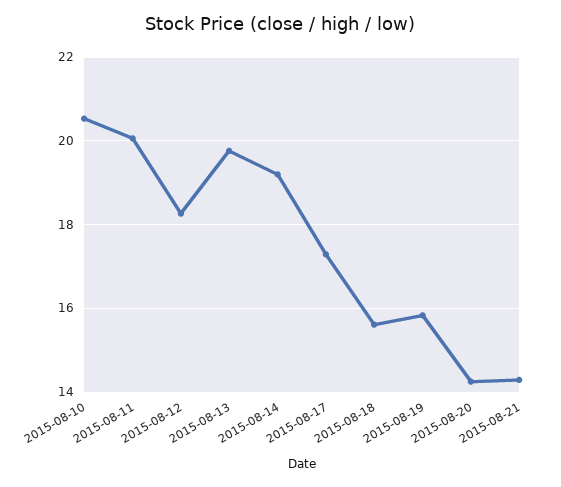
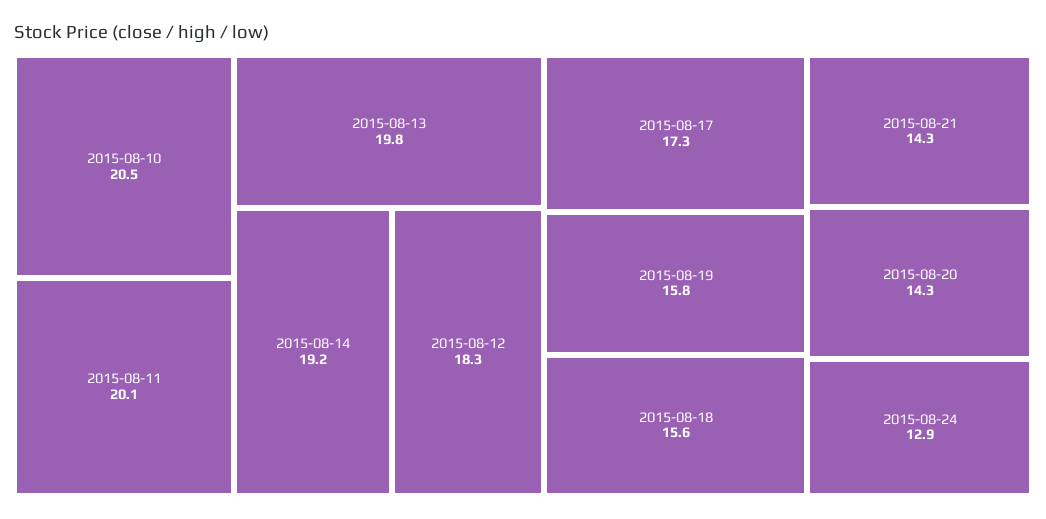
2015-08-24: none -> 12.9

